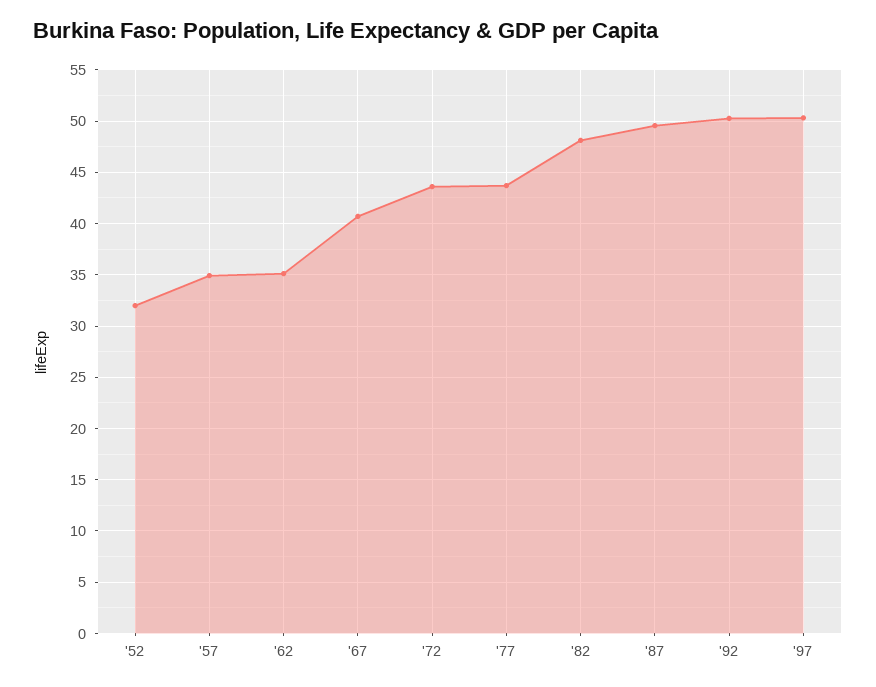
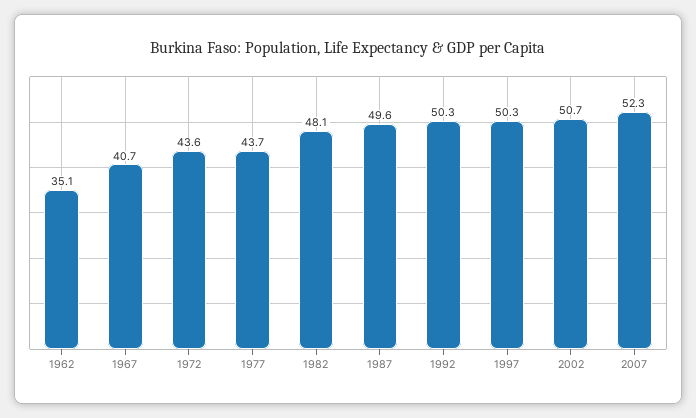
'52: 32 -> none
'57: 35 -> none
2002: none -> 50.7
2007: none -> 52.3

